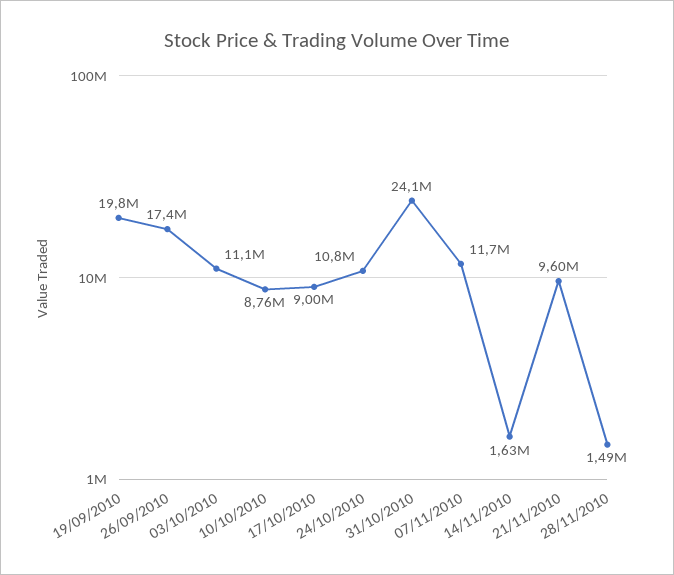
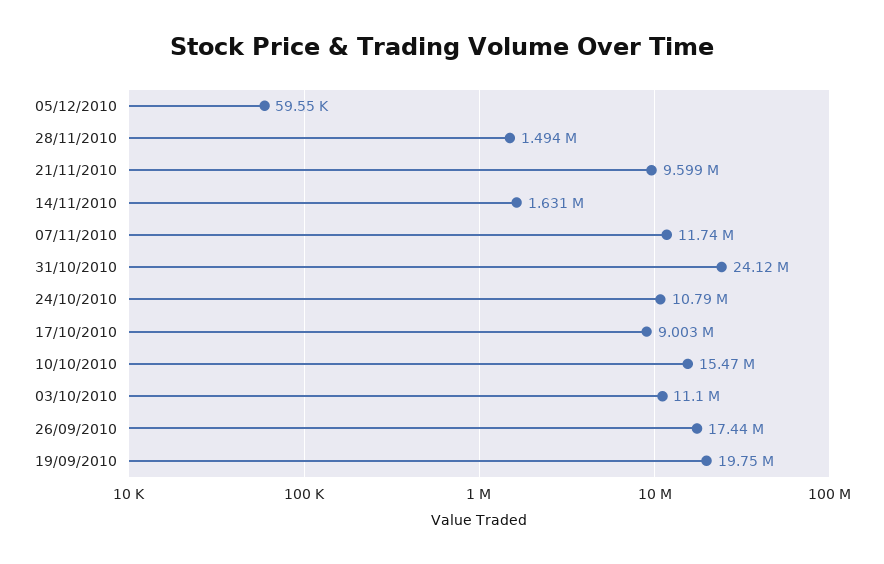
10/10/2010: 8760000 -> 15470000
05/12/2010: none -> 59550

